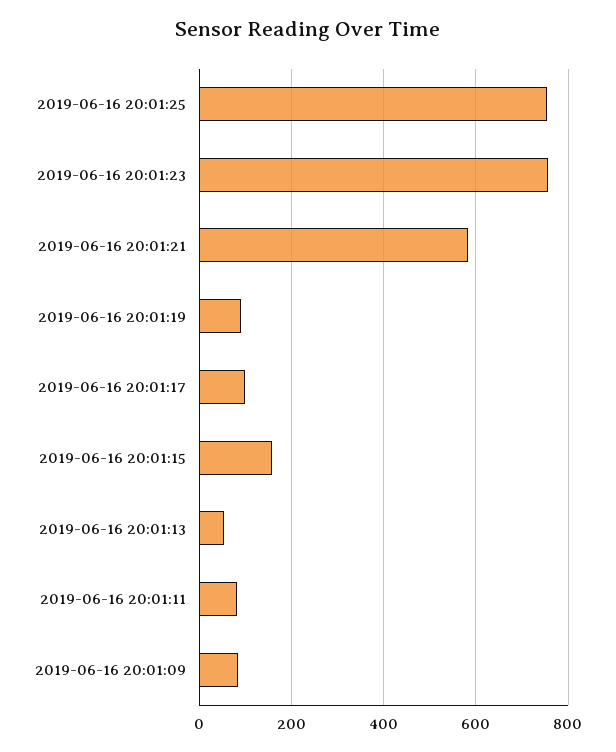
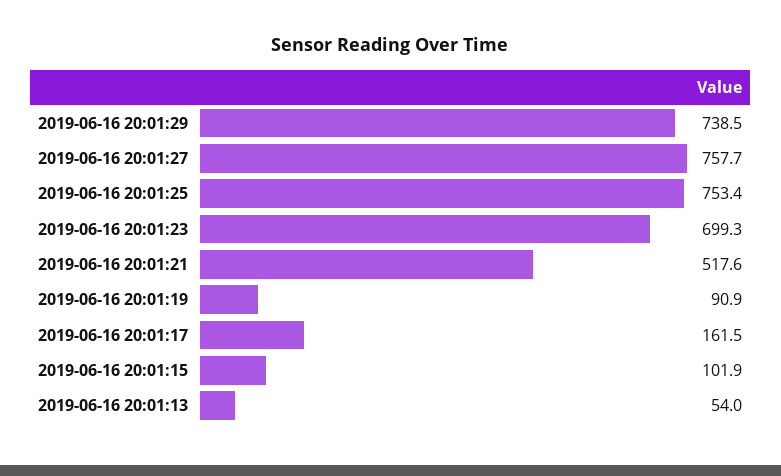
2019-06-16 20:01:23: 760 -> 699.3
2019-06-16 20:01:21: 580 -> 517.6
2019-06-16 20:01:17: 100 -> 161.5
2019-06-16 20:01:15: 160 -> 101.9
2019-06-16 20:01:11: 80 -> none
2019-06-16 20:01:09: 80 -> none
2019-06-16 20:01:29: none -> 738.5
2019-06-16 20:01:27: none -> 757.7

